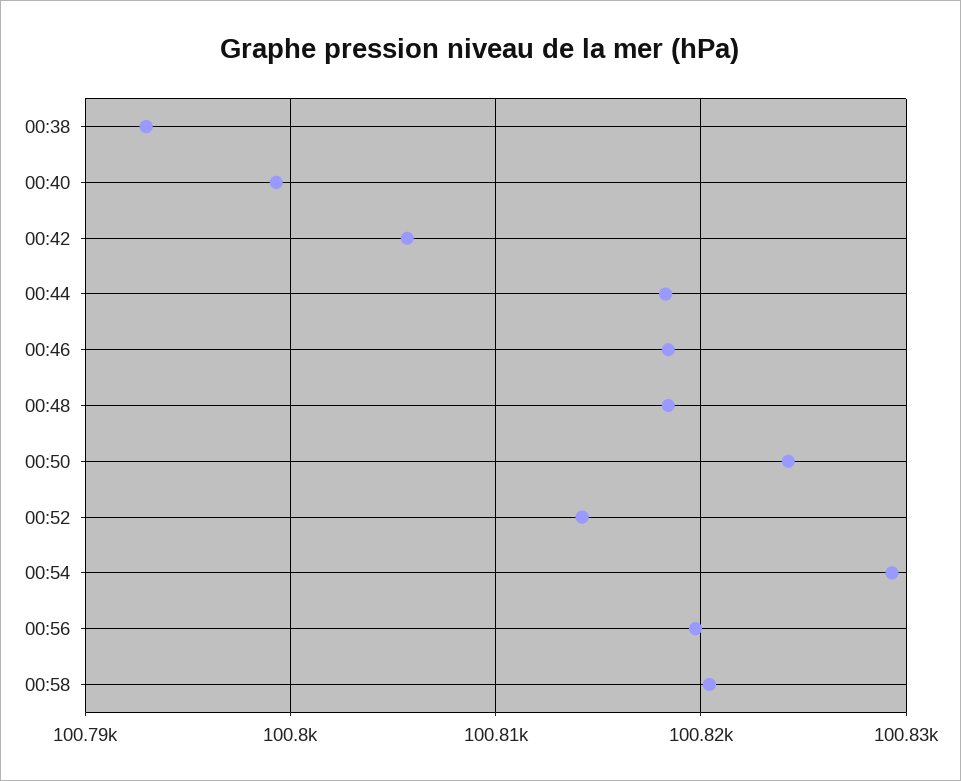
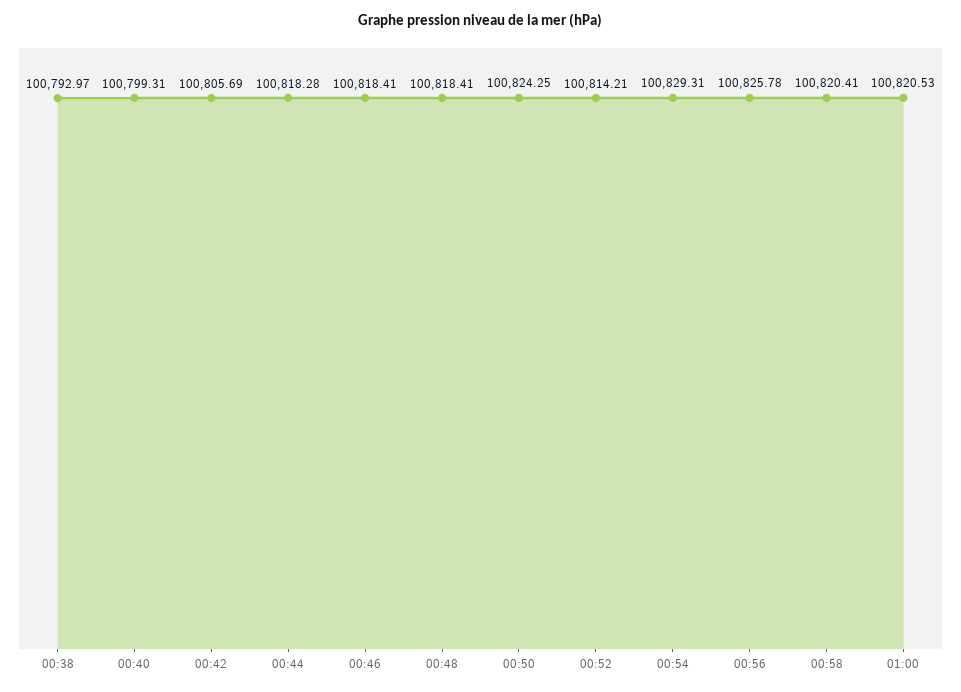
00:56: 100820 -> 100825.78
01:00: none -> 100820.53

